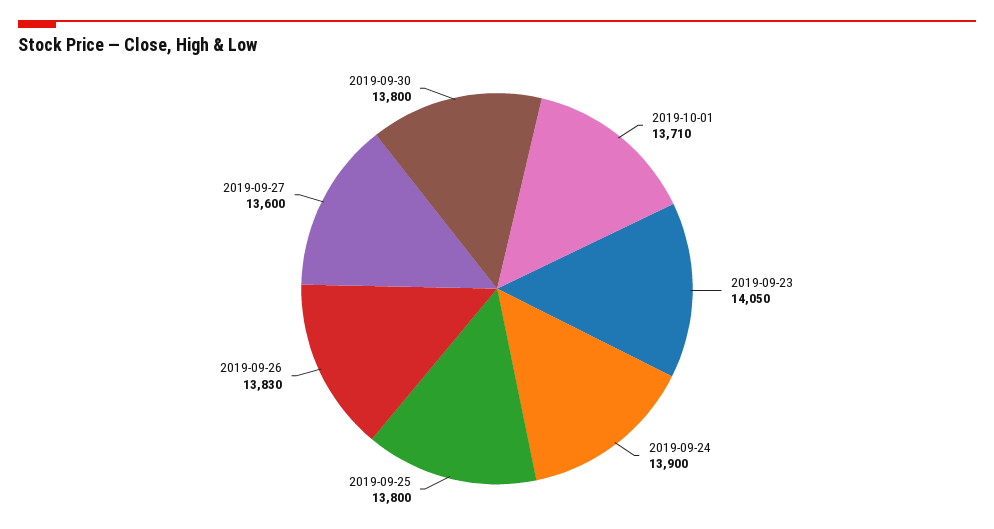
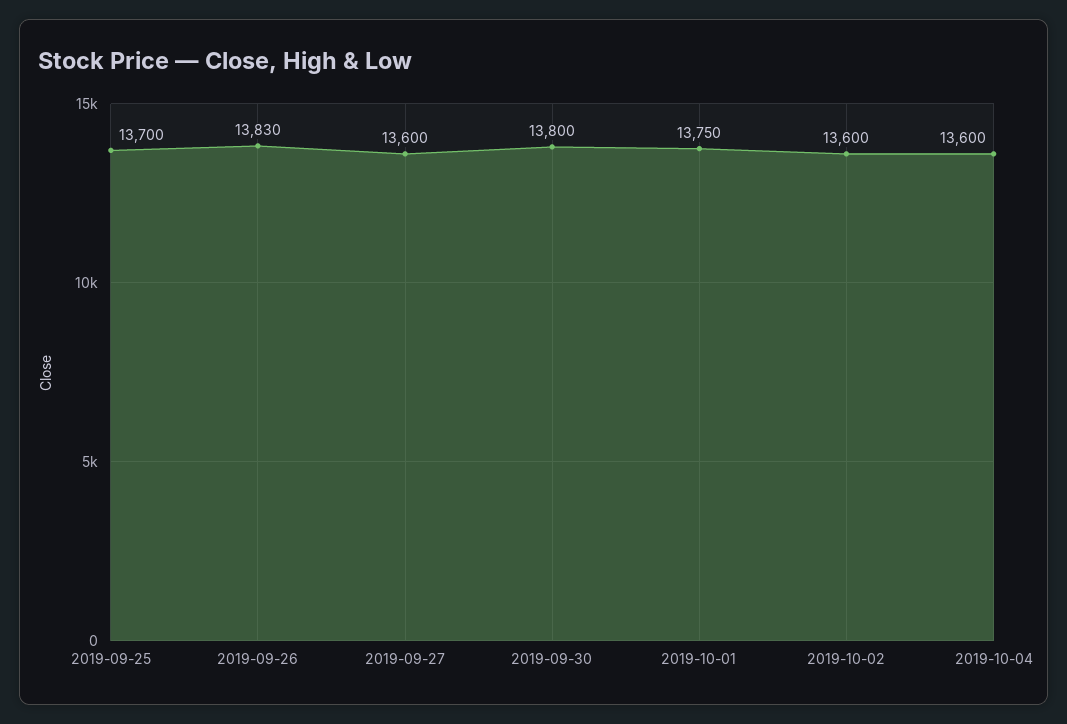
2019-10-01: 13710 -> 13750
2019-09-23: 14050 -> none
2019-09-24: 13900 -> none
2019-09-25: 13800 -> 13700
2019-10-02: none -> 13600
2019-10-04: none -> 13600

